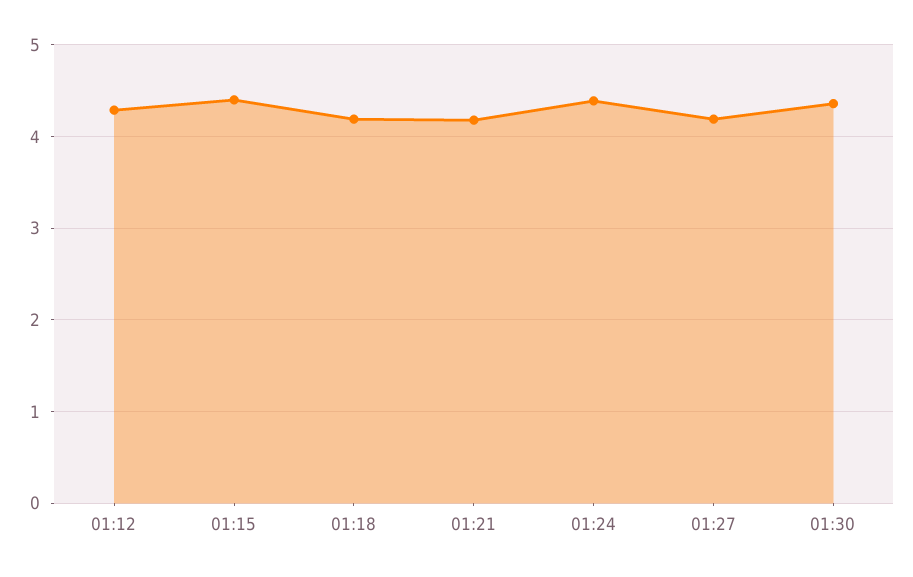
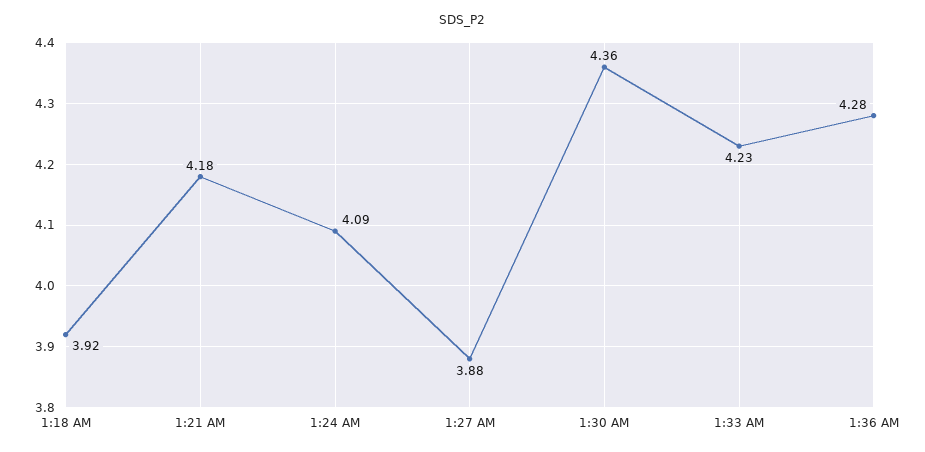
01:12: 4.3 -> none
01:15: 4.4 -> none
01:18: 4.2 -> 3.92
01:24: 4.4 -> 4.09
01:27: 4.2 -> 3.88
1:33 AM: none -> 4.23
1:36 AM: none -> 4.28

